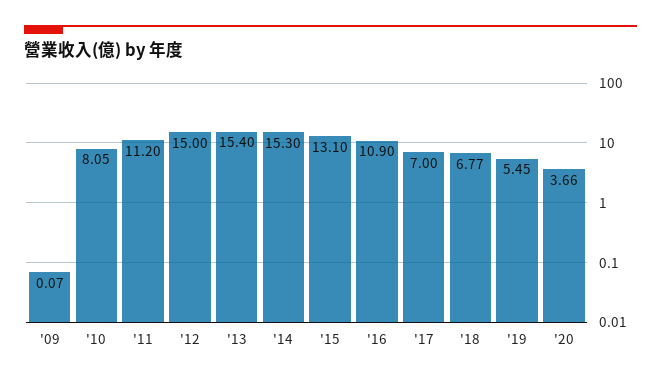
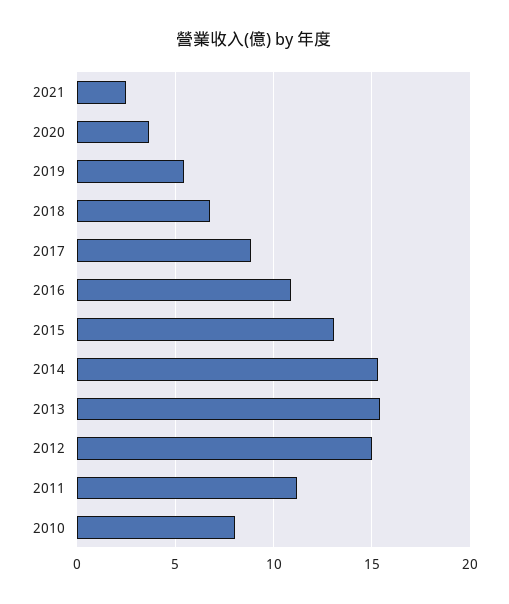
'09: 0.07 -> none
'17: 7 -> 9
2021: none -> 2.5

